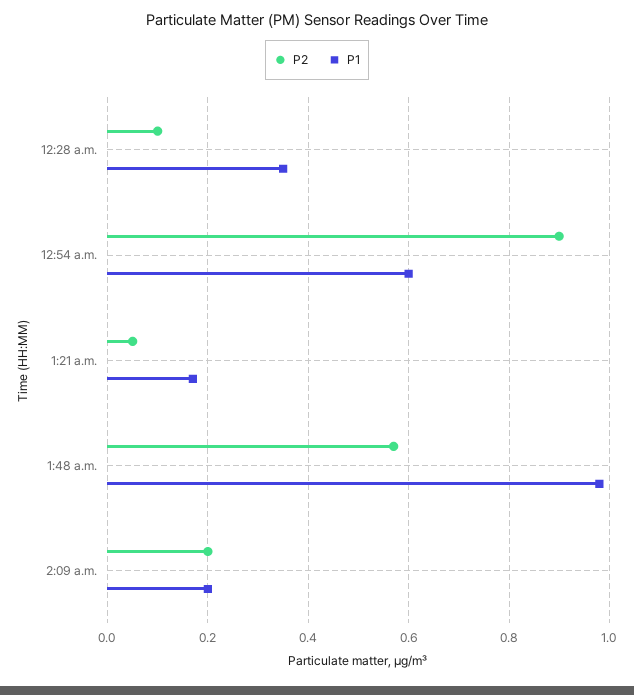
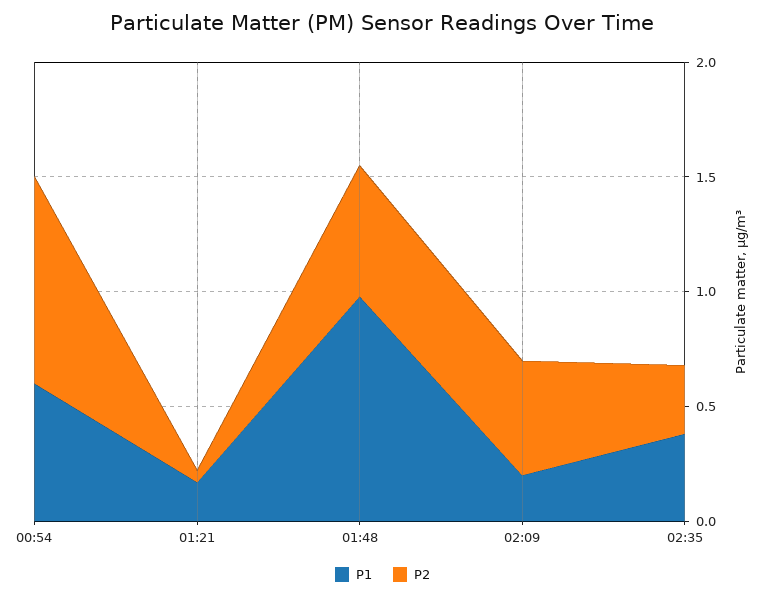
P2, 12:28 a.m.: 0.1 -> none
P1, 12:28 a.m.: 0.35 -> none
P2, 2:09 a.m.: 0.2 -> 0.5
P1, 02:35: none -> 0.4
P2, 02:35: none -> 0.3

